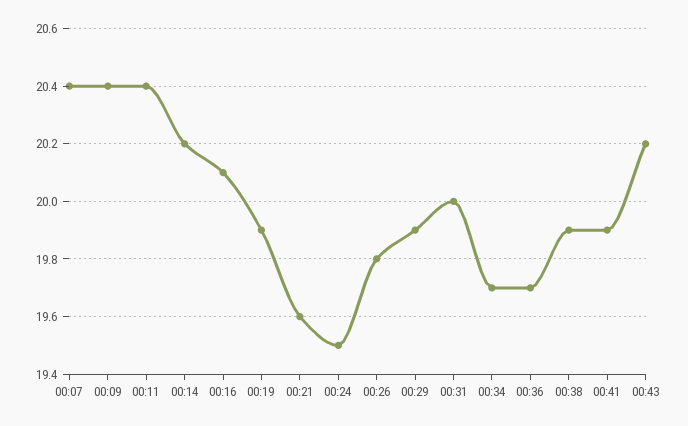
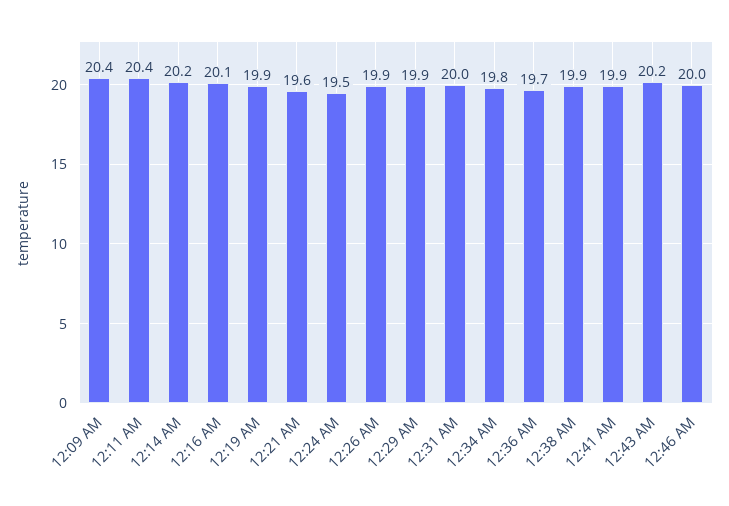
00:07: 20.4 -> none
00:26: 19.8 -> 19.9
00:34: 19.7 -> 19.8
12:46 AM: none -> 20

